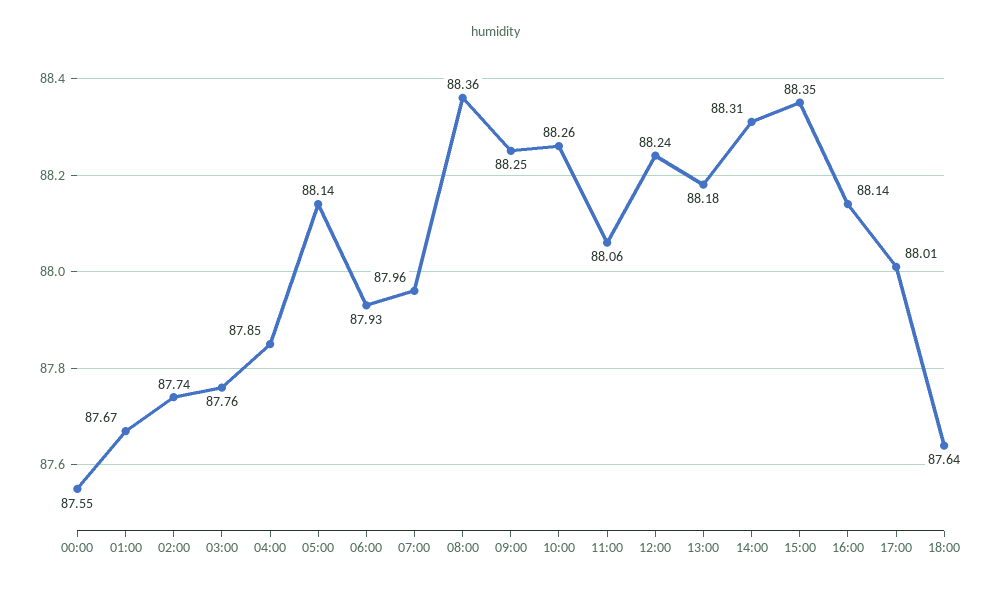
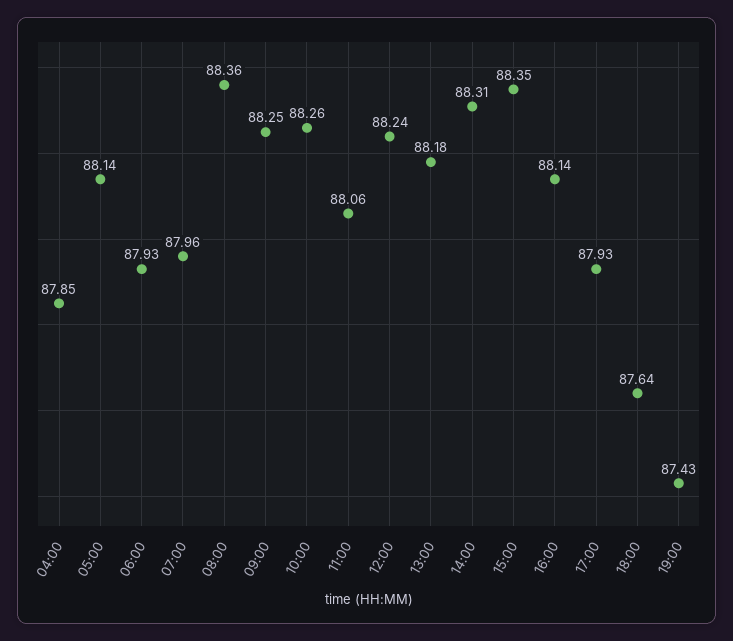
00:00: 87.55 -> none
01:00: 87.67 -> none
02:00: 87.74 -> none
03:00: 87.76 -> none
17:00: 88.01 -> 87.93
19:00: none -> 87.43

